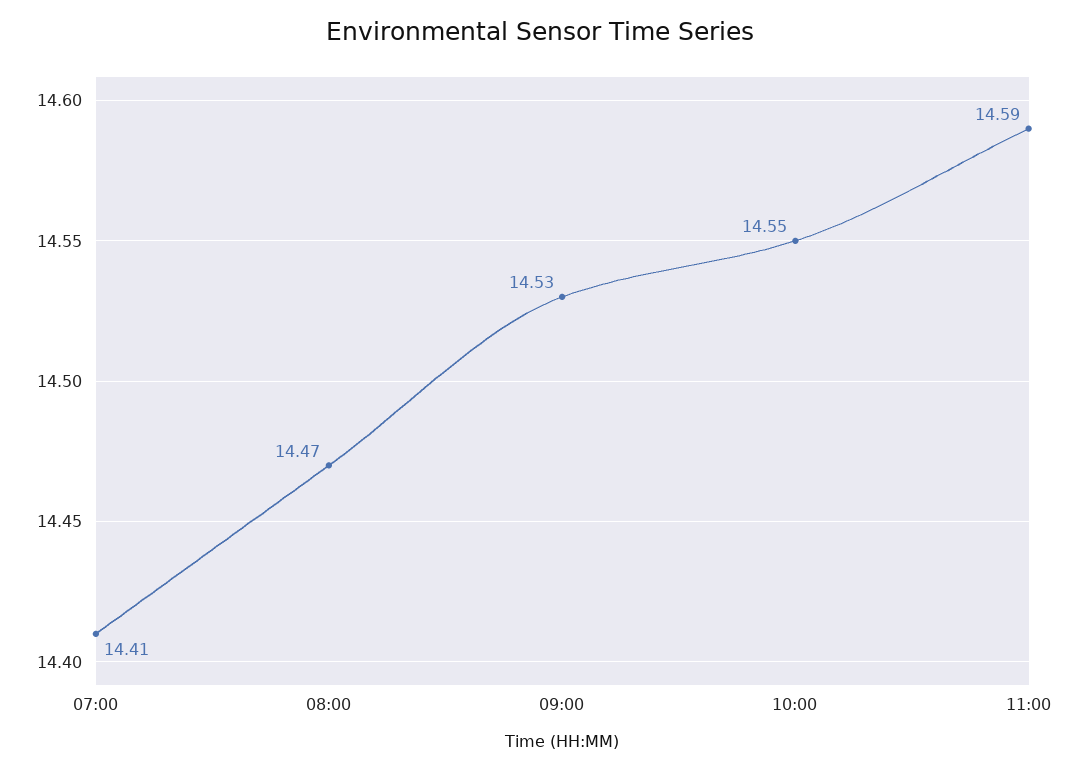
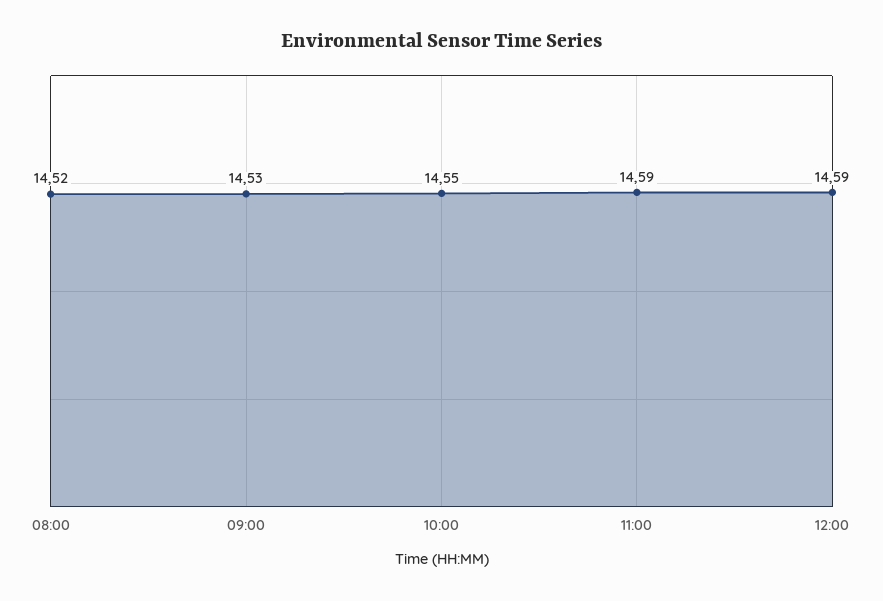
07:00: 14.41 -> none
08:00: 14.47 -> 14.52
12:00: none -> 14.59

